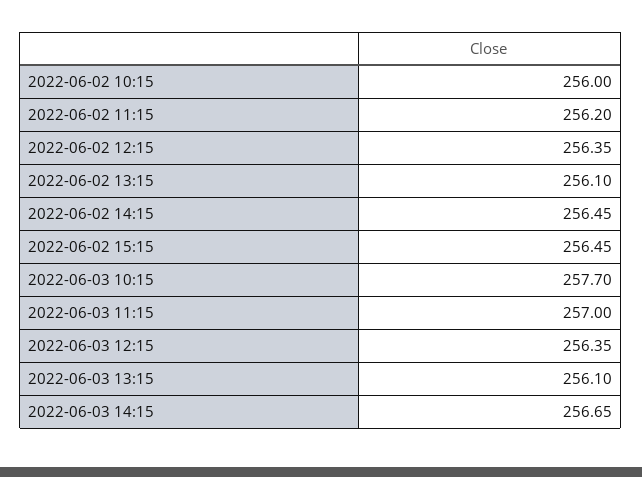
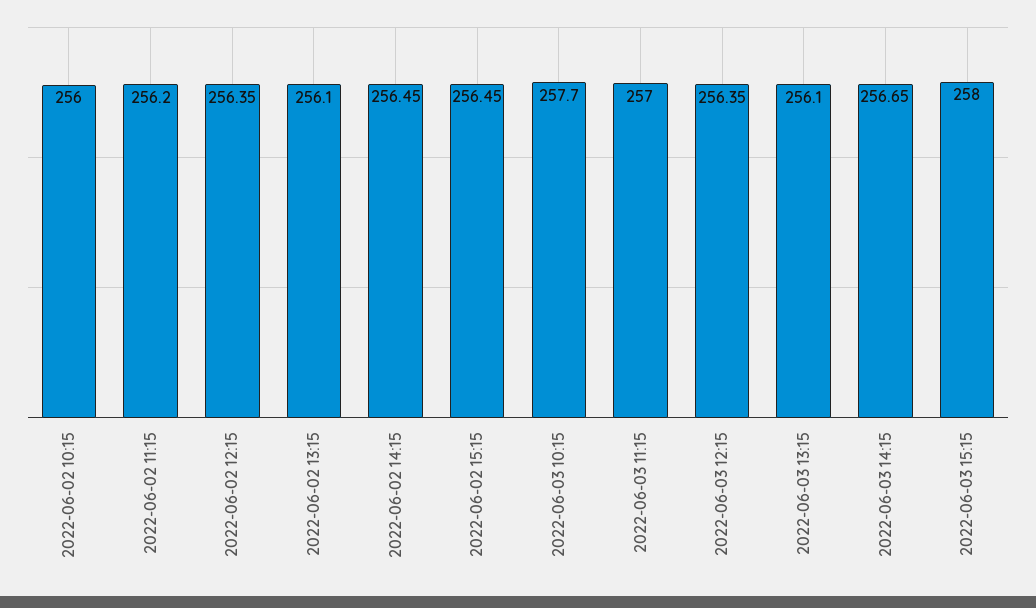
2022-06-03 15:15: none -> 258

